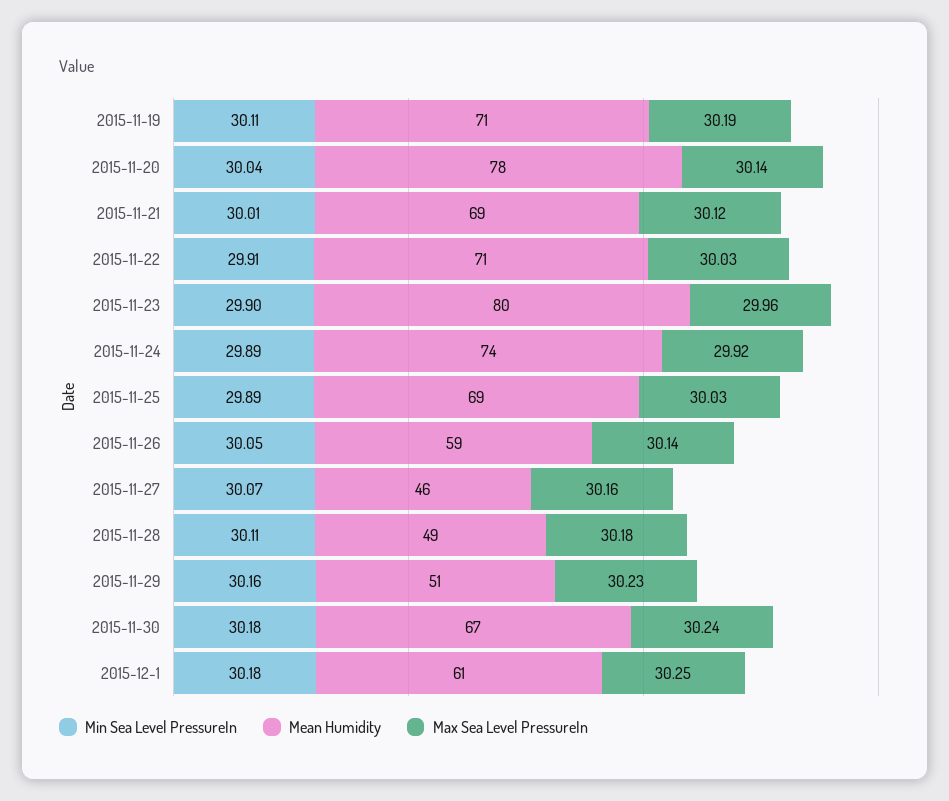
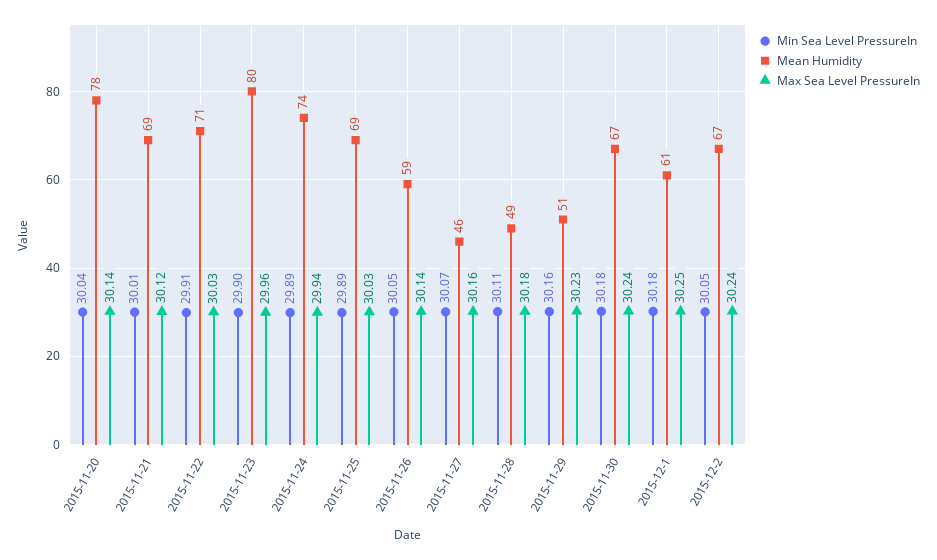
Min Sea Level PressureIn, 2015-11-19: 30.11 -> none
Mean Humidity, 2015-11-19: 71 -> none
Max Sea Level PressureIn, 2015-11-19: 30.19 -> none
Max Sea Level PressureIn, 2015-11-24: 29.92 -> 29.94
Min Sea Level PressureIn, 2015-12-2: none -> 30.05
Mean Humidity, 2015-12-2: none -> 67
Max Sea Level PressureIn, 2015-12-2: none -> 30.24

